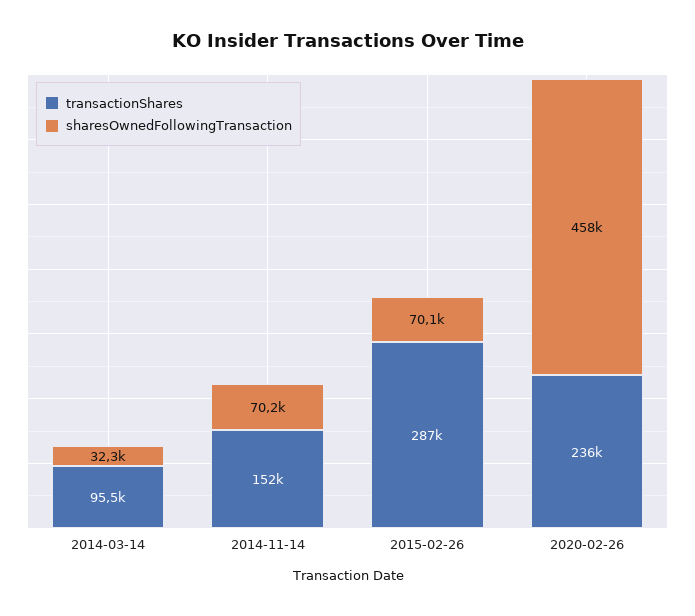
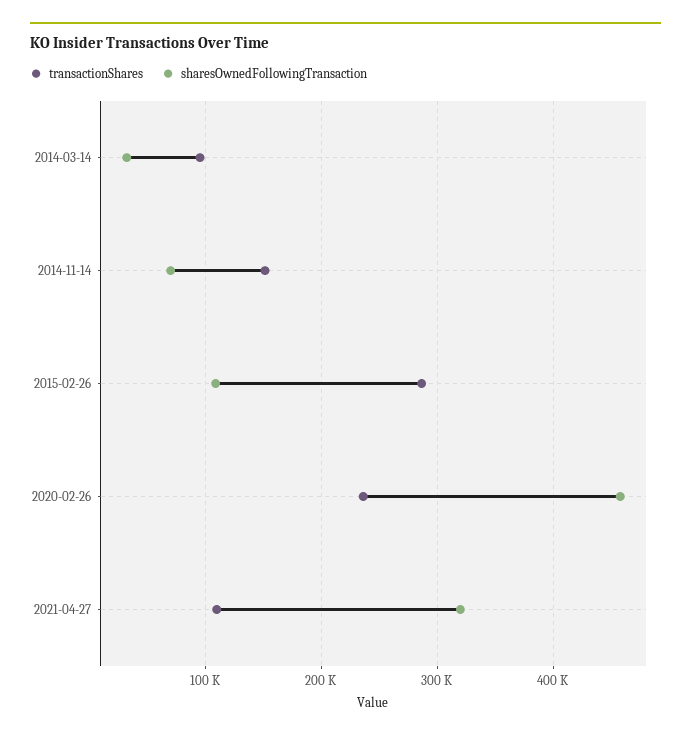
sharesOwnedFollowingTransaction, 2015-02-26: 70100 -> 110000
transactionShares, 2021-04-27: none -> 110000
sharesOwnedFollowingTransaction, 2021-04-27: none -> 320000

